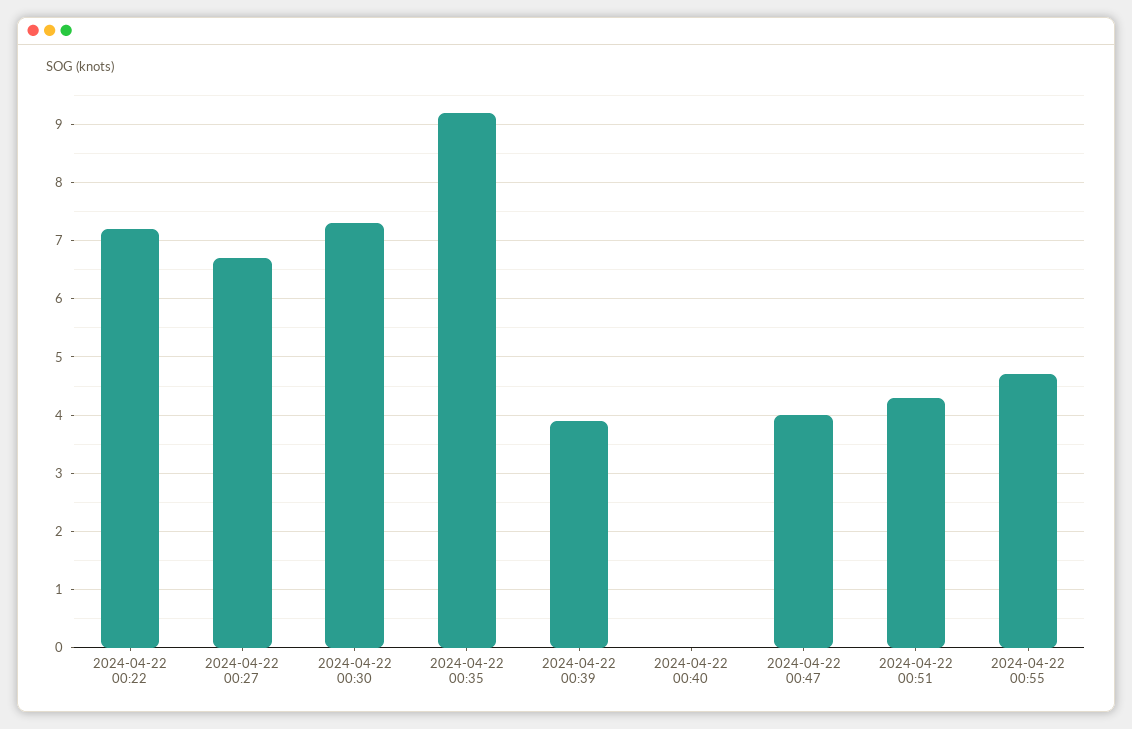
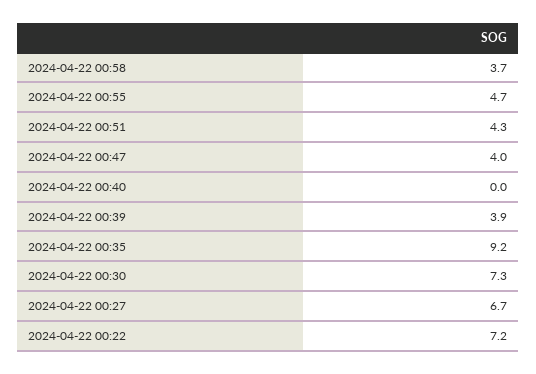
2024-04-22 00:58: none -> 3.7

